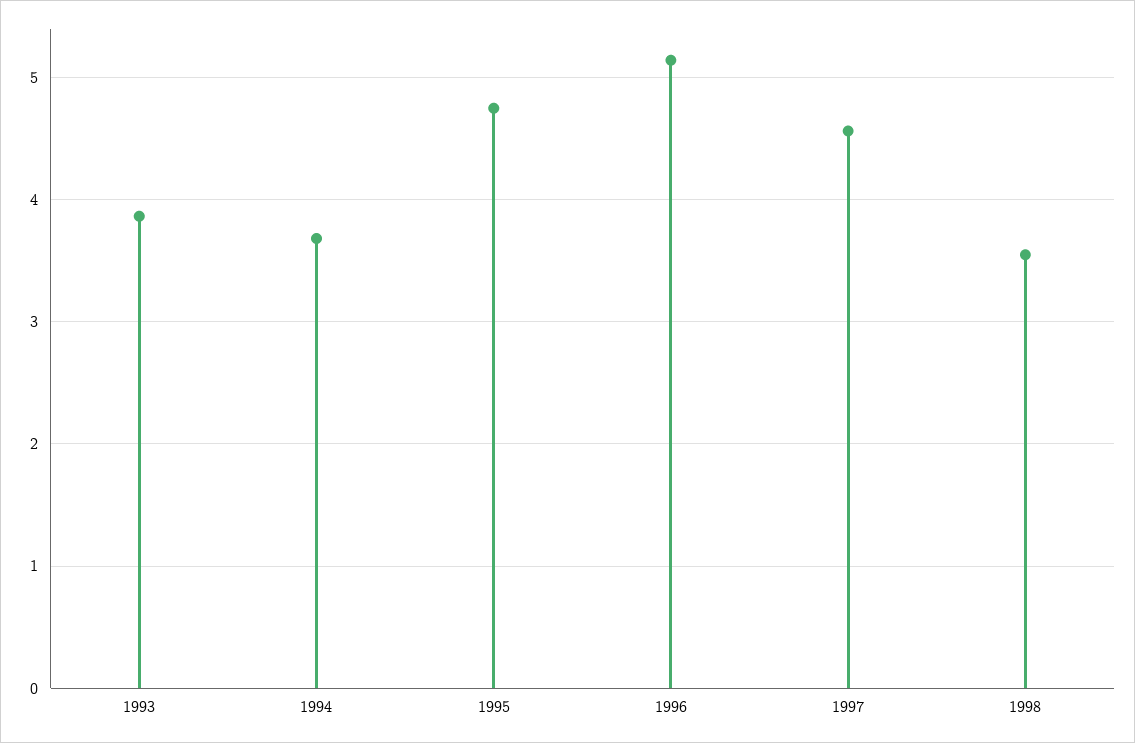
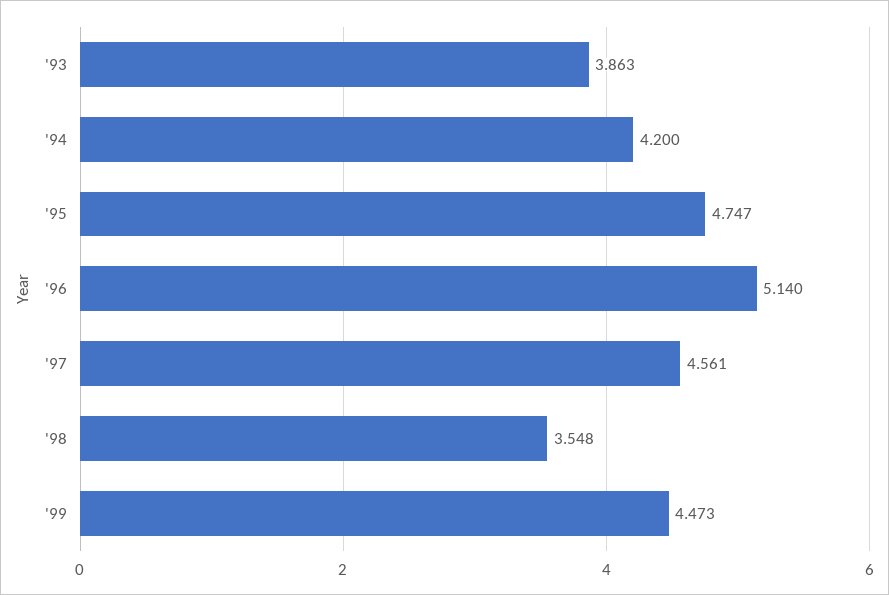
1994: 3.7 -> 4.2
'99: none -> 4.473

